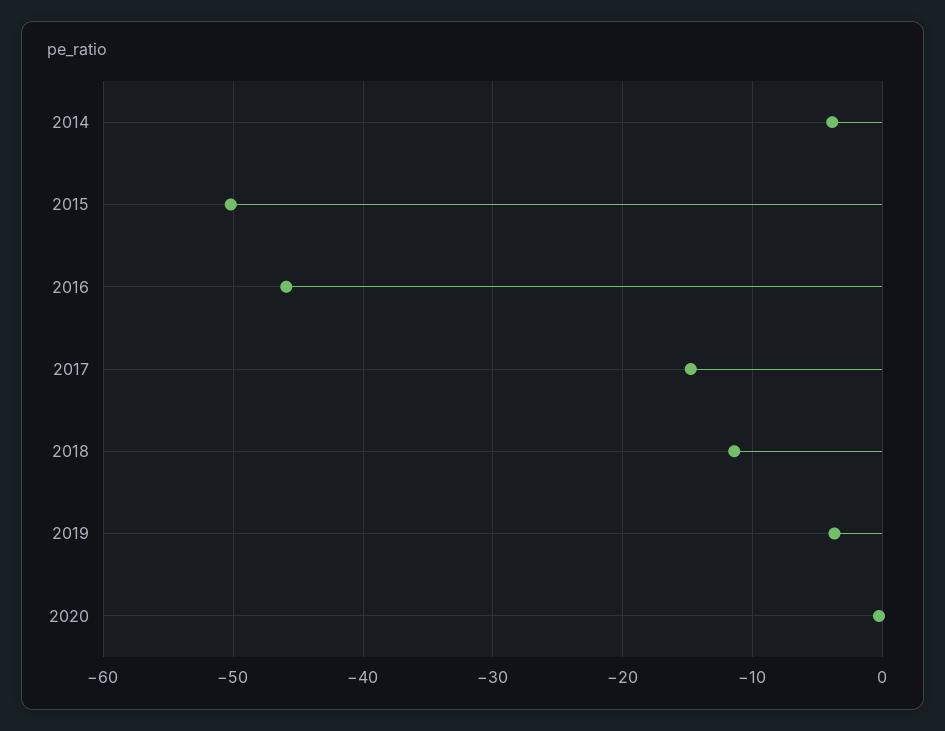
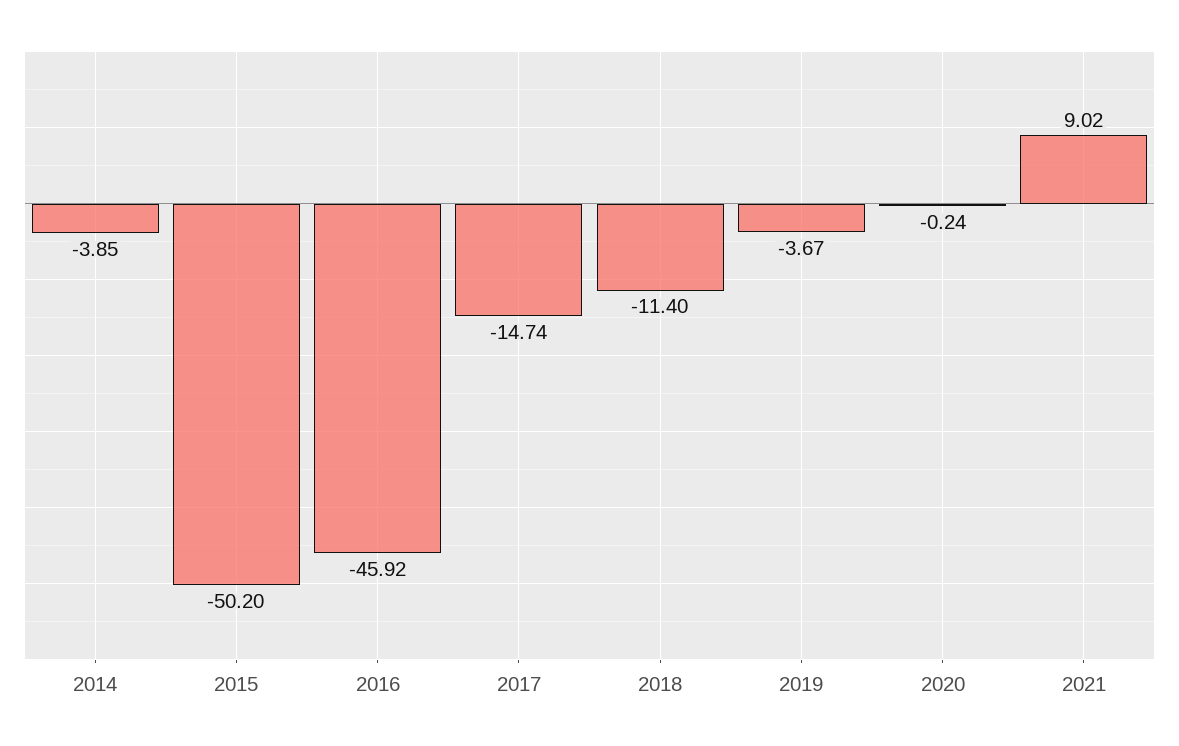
2021: none -> 9.02

